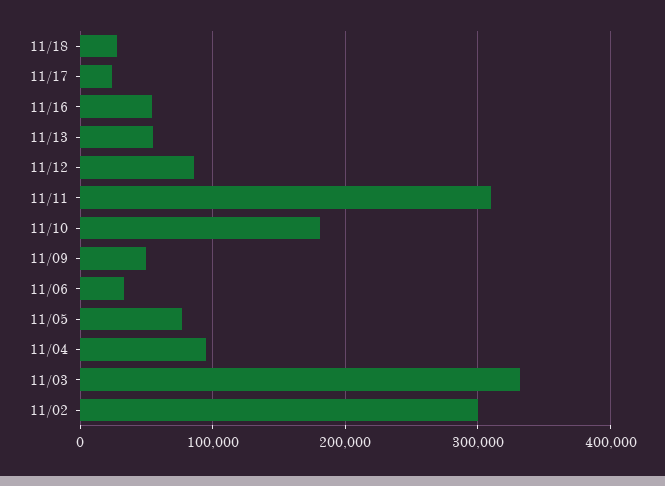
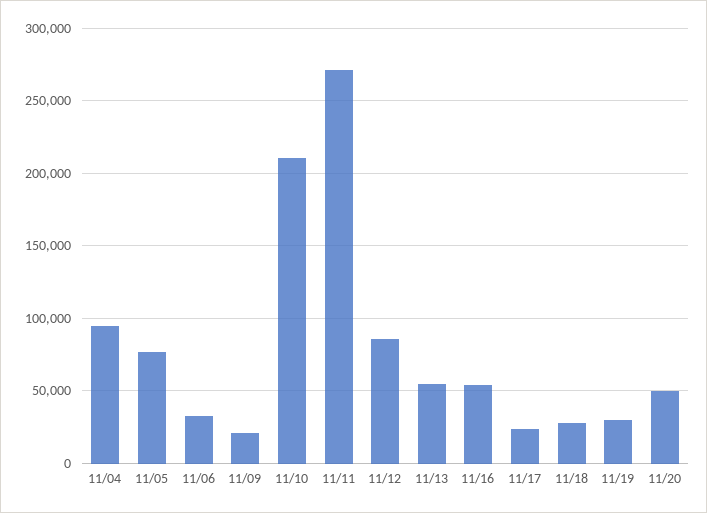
11/11: 310000 -> 270000
11/10: 180000 -> 210000
11/09: 50000 -> 20000
11/03: 330000 -> none
11/02: 300000 -> none
11/19: none -> 30000
11/20: none -> 50000

